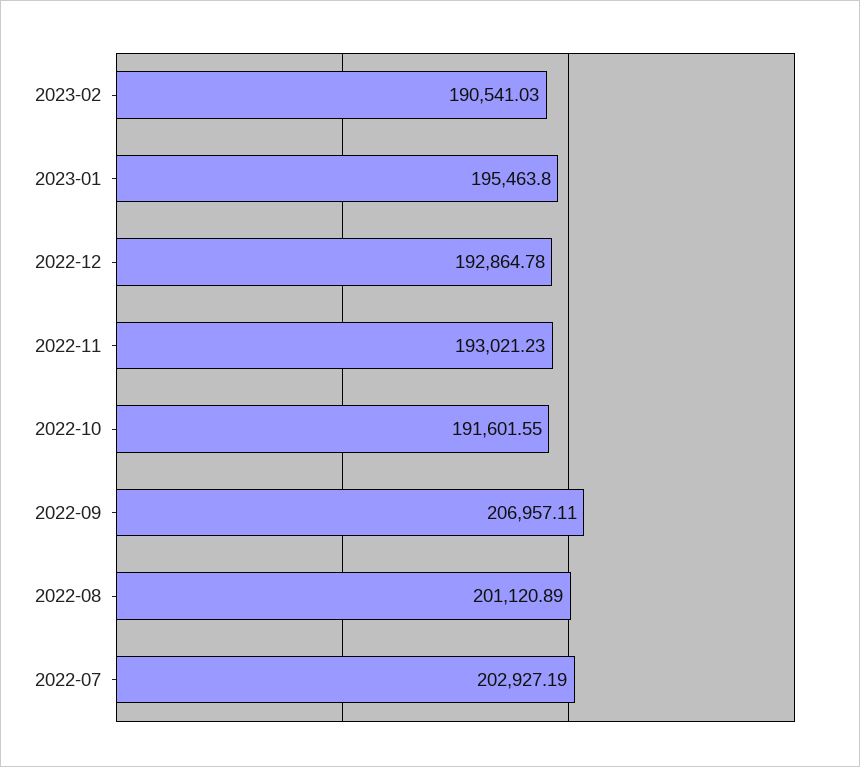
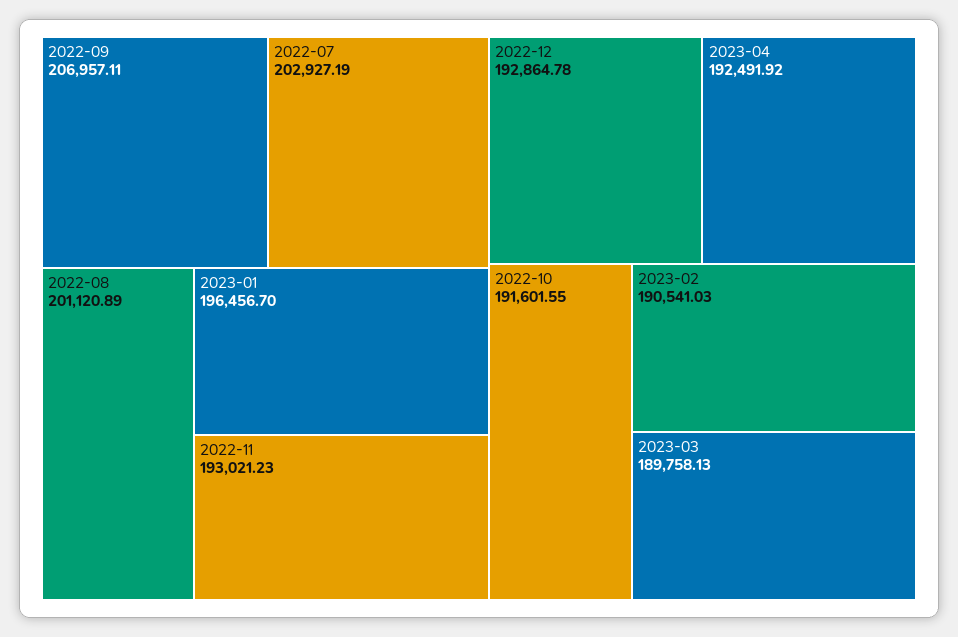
2023-01: 195463.8 -> 196456.7
2023-04: none -> 192491.92
2023-03: none -> 189758.13

